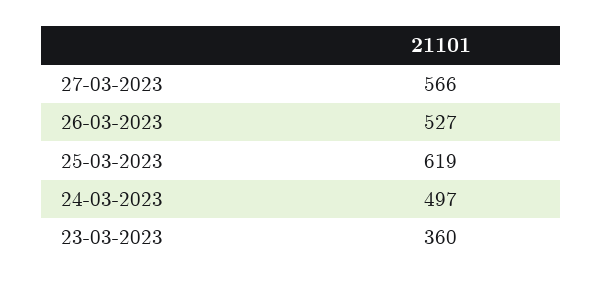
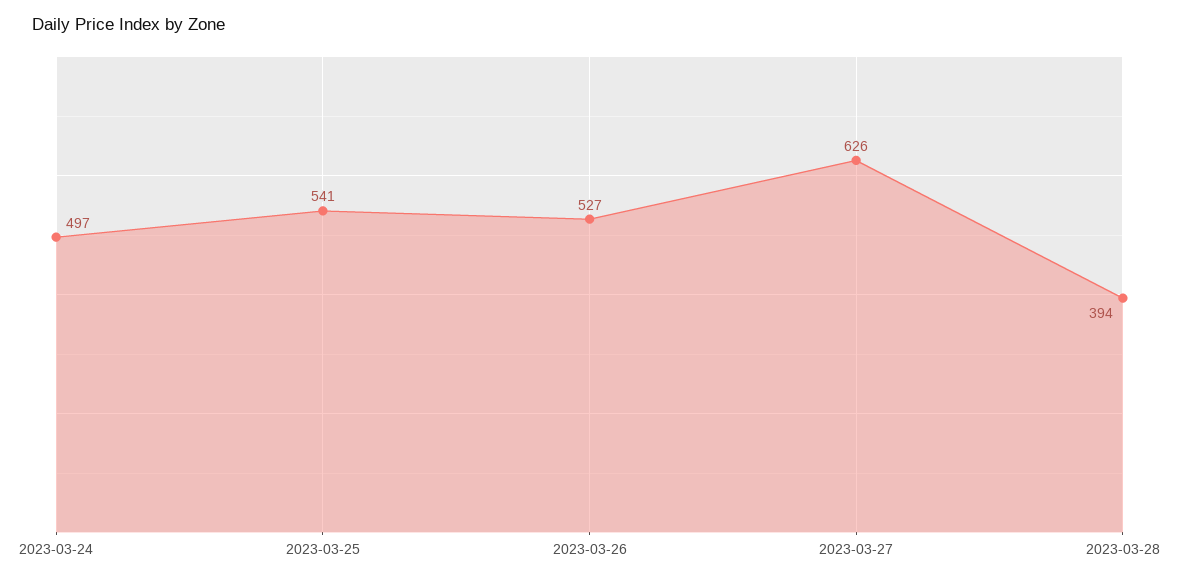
27-03-2023: 566 -> 626
25-03-2023: 619 -> 541
23-03-2023: 360 -> none
2023-03-28: none -> 394

